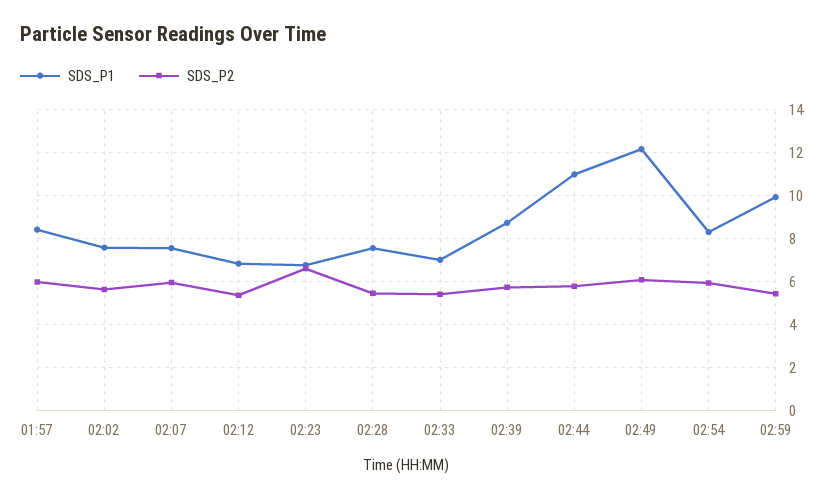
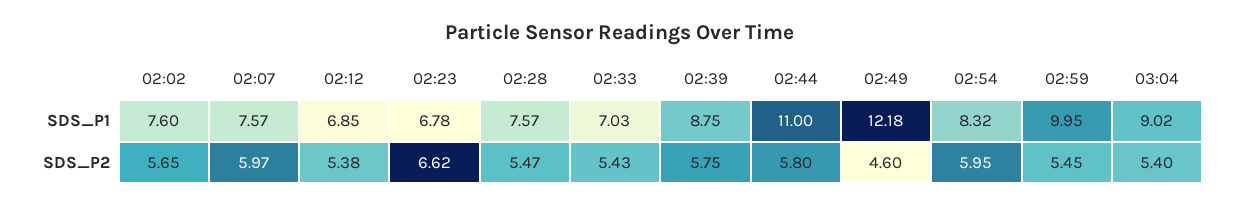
SDS_P1, 01:57: 8.5 -> none
SDS_P2, 01:57: 6 -> none
SDS_P2, 02:49: 6 -> 4.6
SDS_P1, 03:04: none -> 9.02
SDS_P2, 03:04: none -> 5.4

